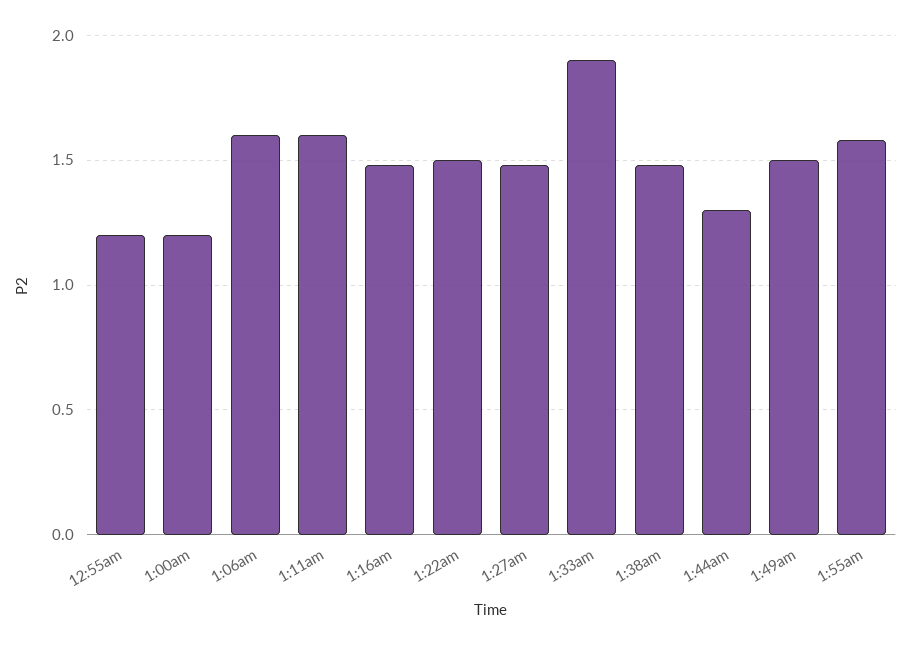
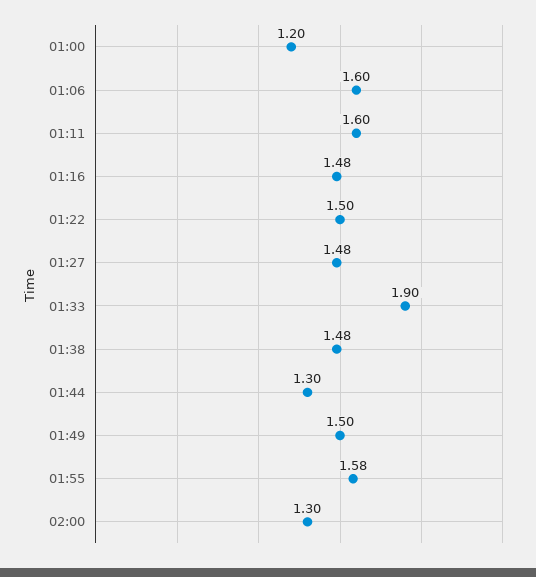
12:55am: 1.2 -> none
02:00: none -> 1.3

